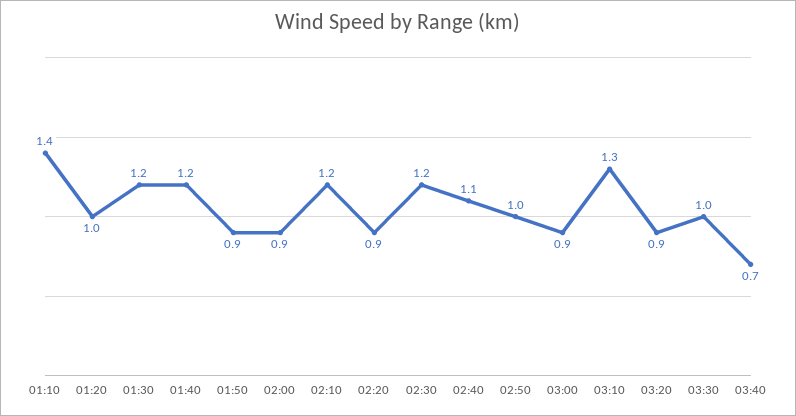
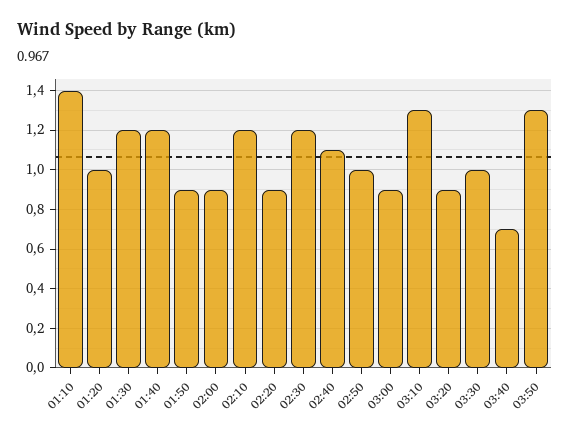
03:50: none -> 1.3

